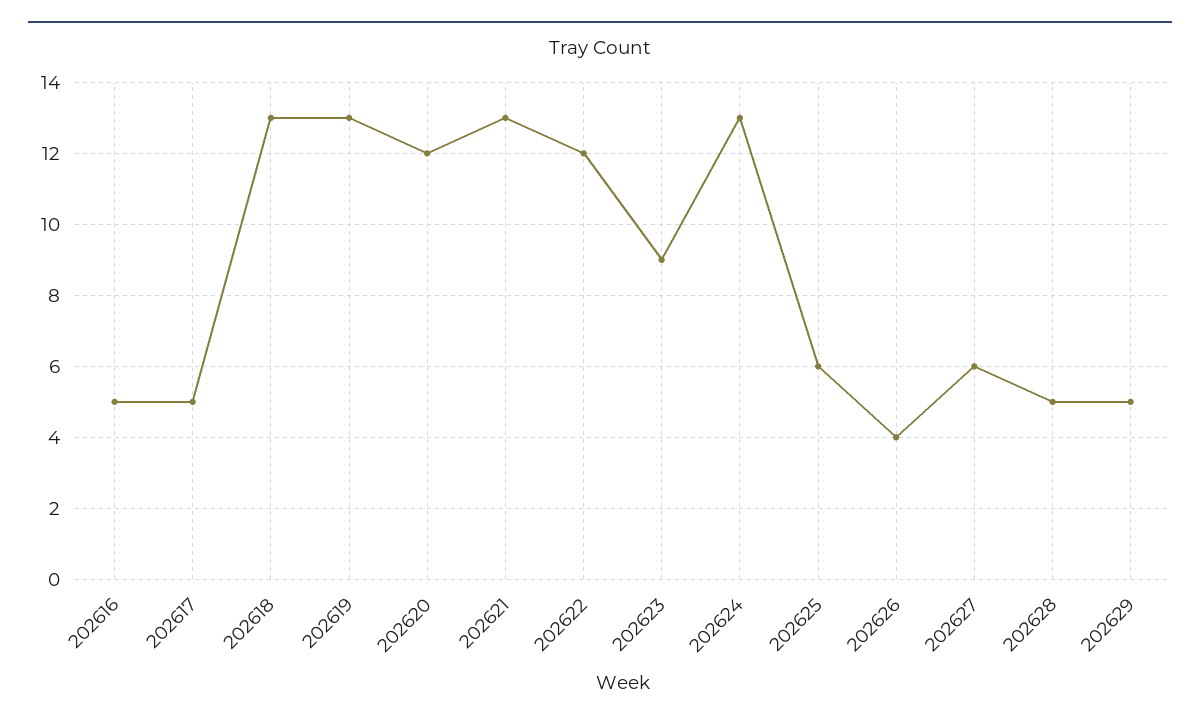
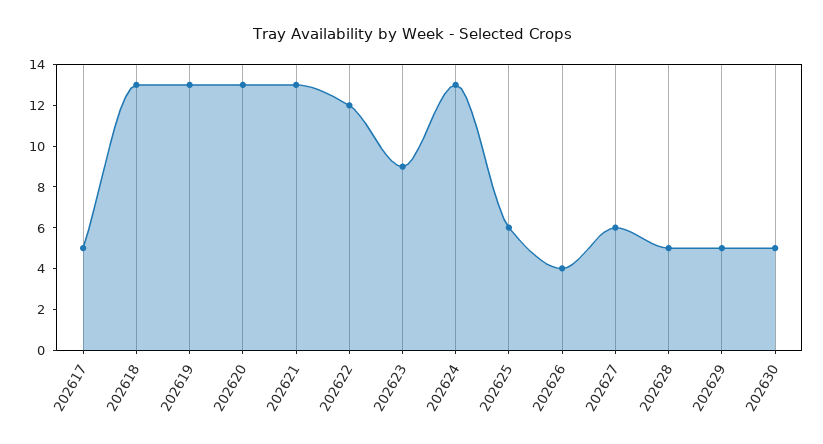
202616: 5 -> none
202620: 12 -> 13
202630: none -> 5

